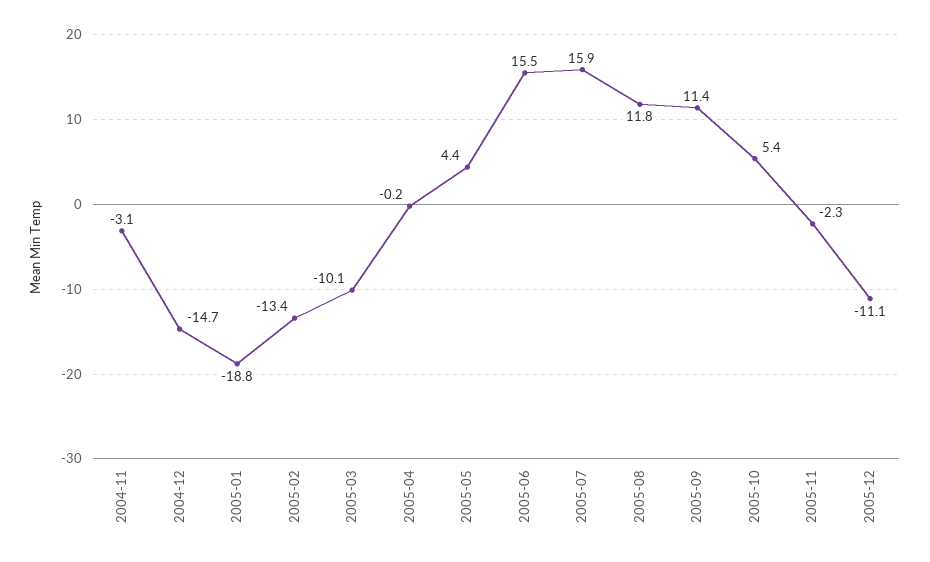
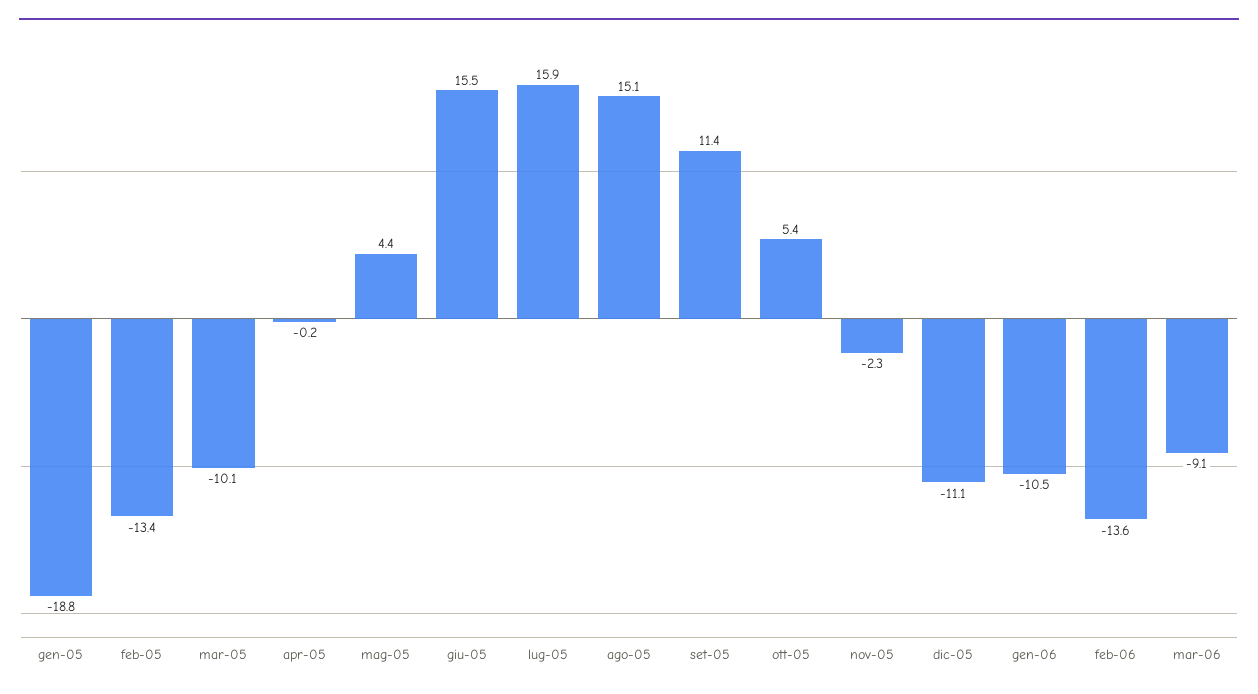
2004-11: -3.1 -> none
2004-12: -14.7 -> none
2005-08: 11.8 -> 15.1
gen-06: none -> -10.5
feb-06: none -> -13.6
mar-06: none -> -9.1

